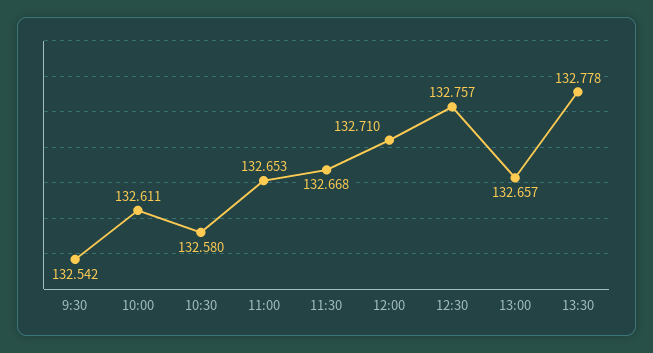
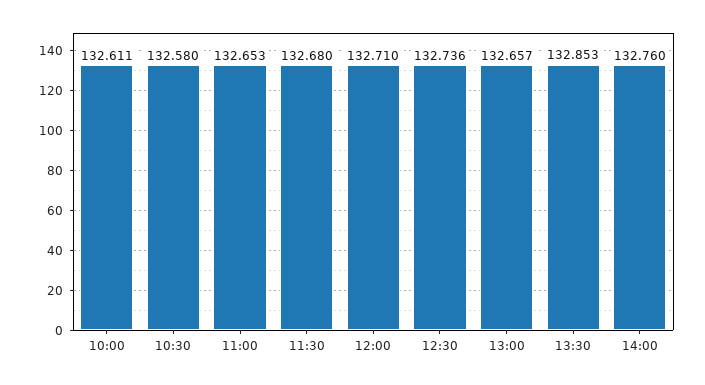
9:30: 132.542 -> none
11:30: 132.668 -> 132.68
12:30: 132.757 -> 132.736
13:30: 132.778 -> 132.853
14:00: none -> 132.76

